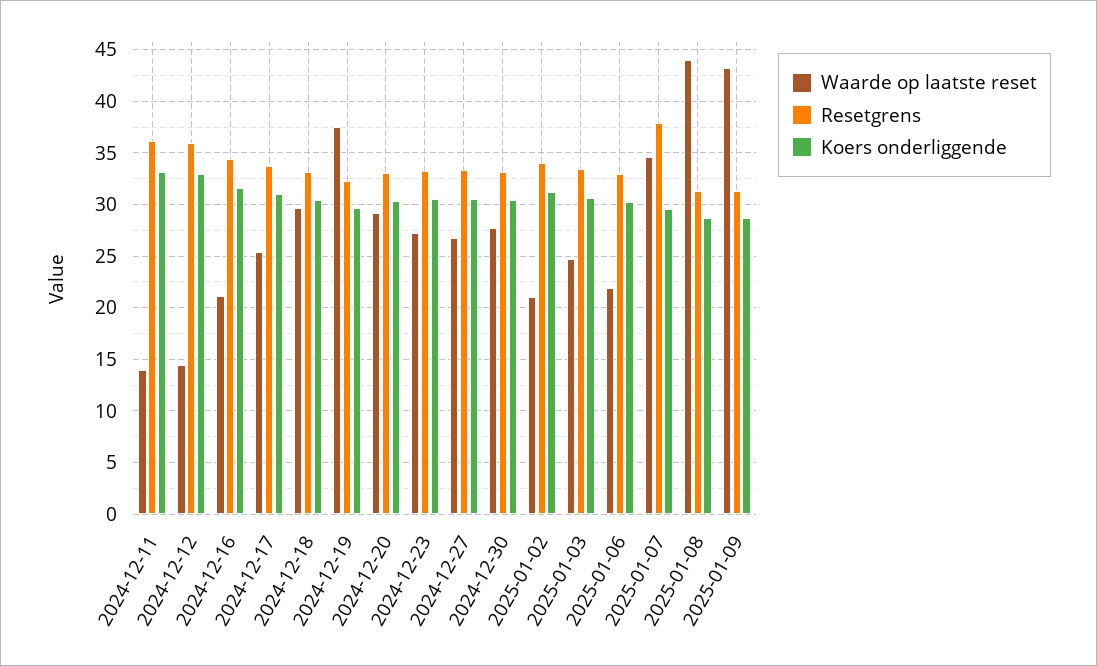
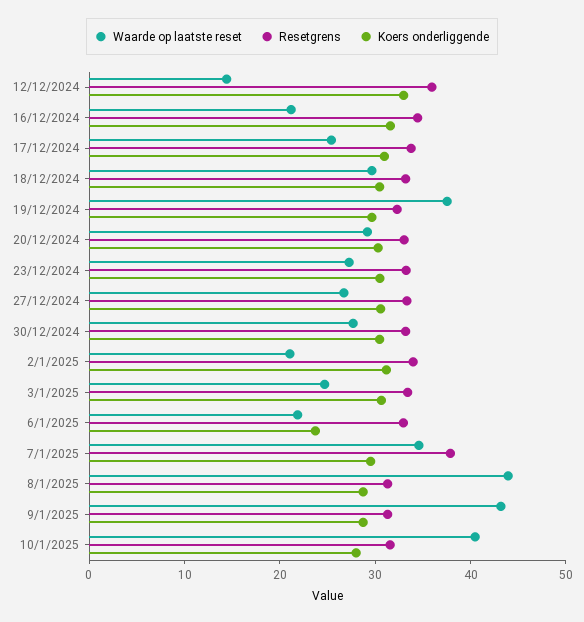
Waarde op laatste reset, 2024-12-11: 14 -> none
Resetgrens, 2024-12-11: 36 -> none
Koers onderliggende, 2024-12-11: 33 -> none
Koers onderliggende, 2025-01-06: 30 -> 24
Waarde op laatste reset, 10/1/2025: none -> 40
Resetgrens, 10/1/2025: none -> 32
Koers onderliggende, 10/1/2025: none -> 28

